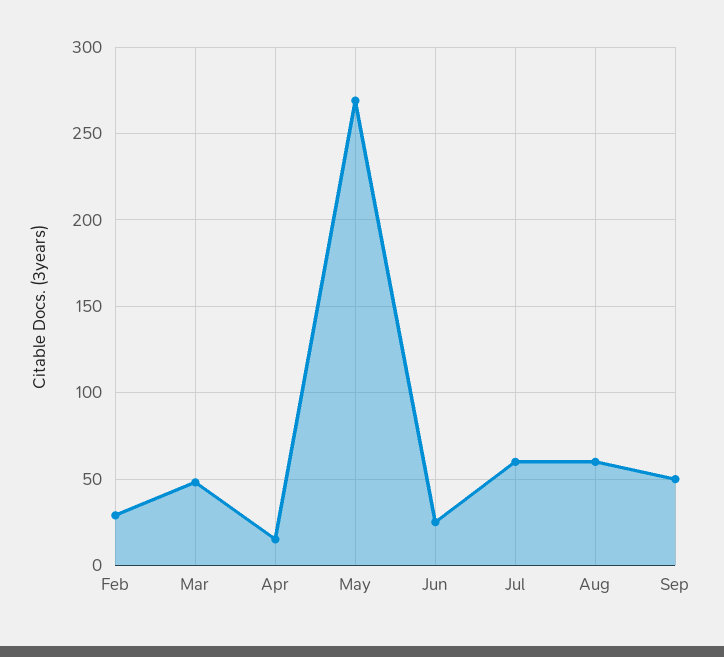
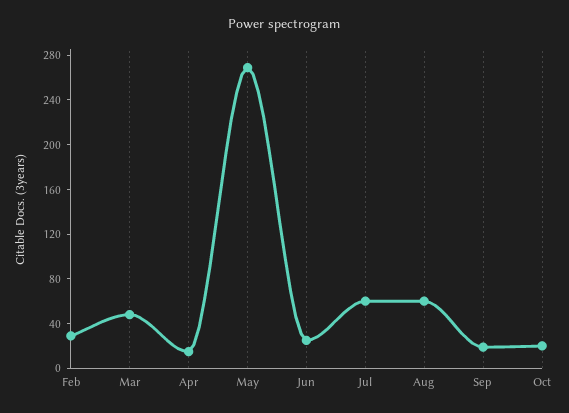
Sep: 50 -> 20
Oct: none -> 20

